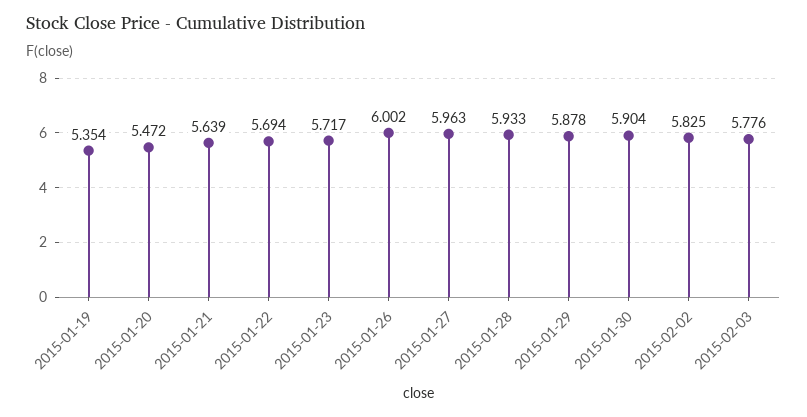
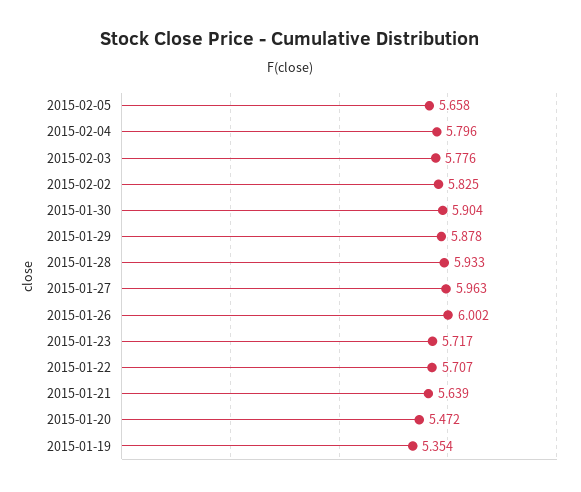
2015-01-22: 5.694 -> 5.707
2015-02-05: none -> 5.658
2015-02-04: none -> 5.796

